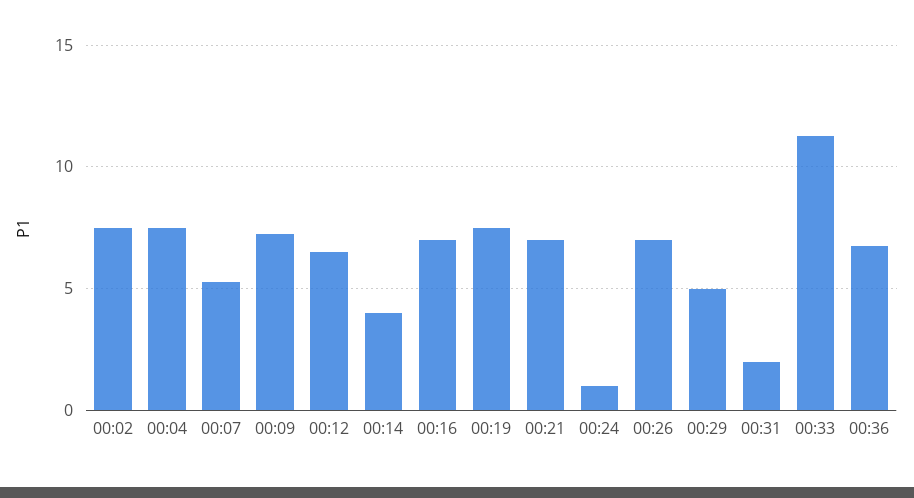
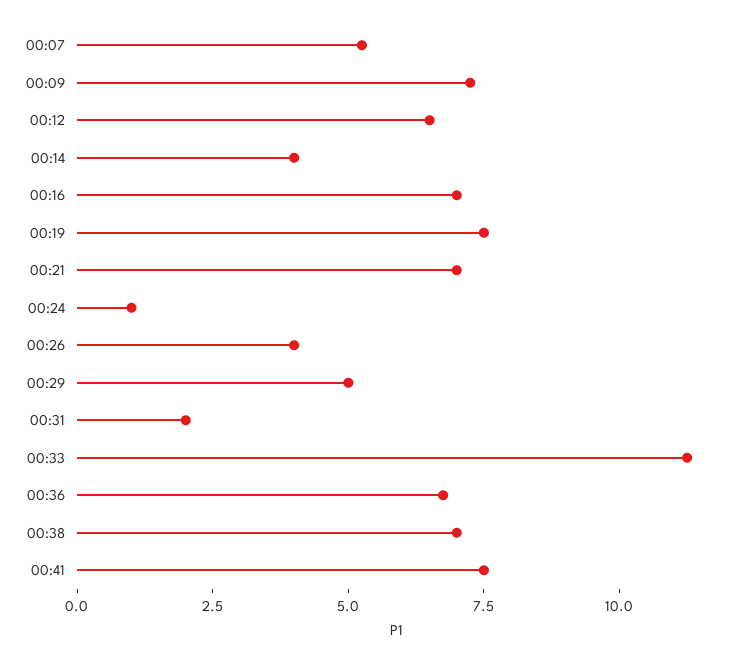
00:02: 7.5 -> none
00:04: 7.5 -> none
00:26: 7 -> 4
00:38: none -> 7
00:41: none -> 7.5

